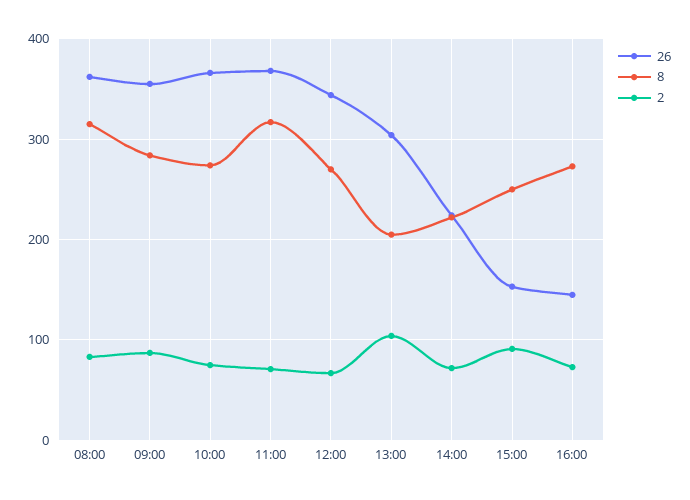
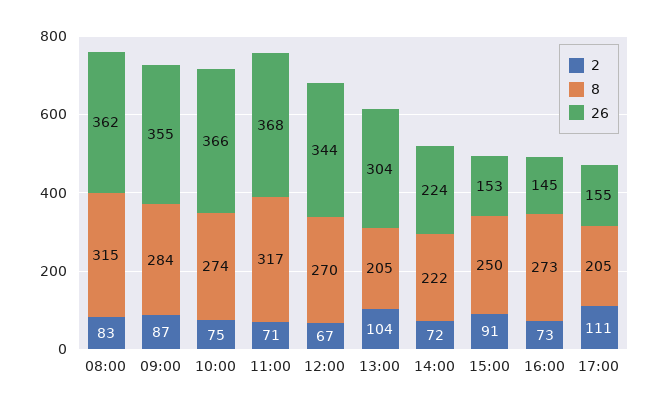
2, 17:00: none -> 111
8, 17:00: none -> 205
26, 17:00: none -> 155

